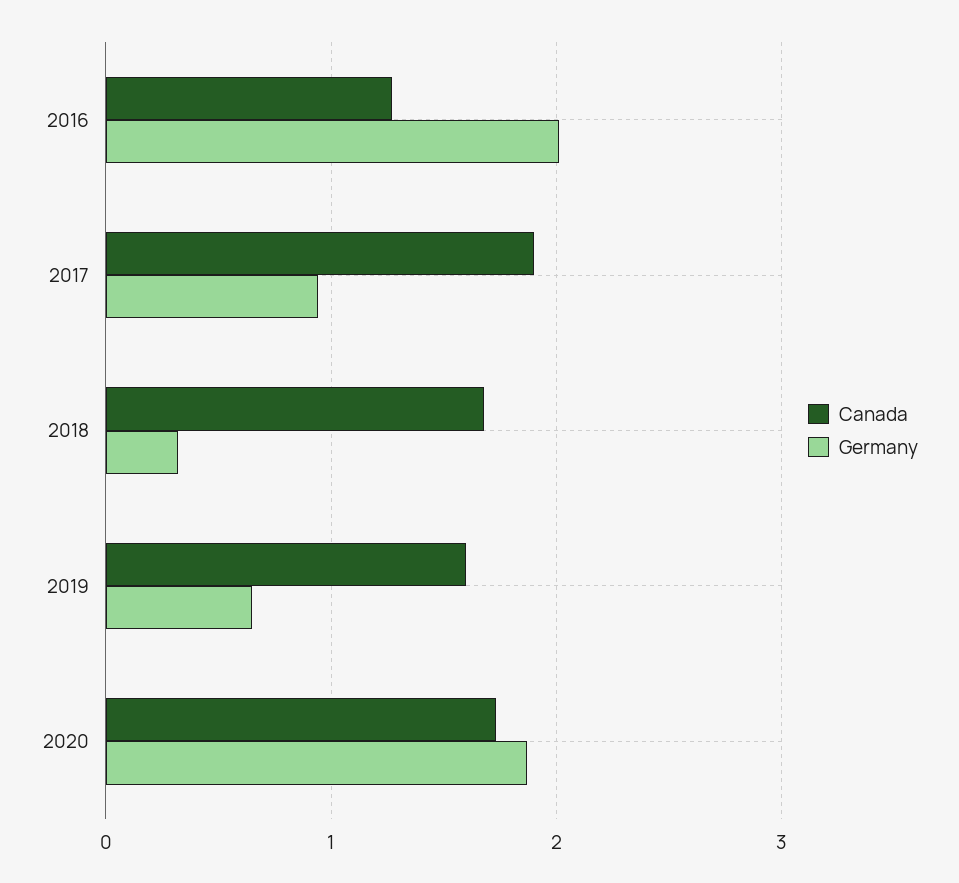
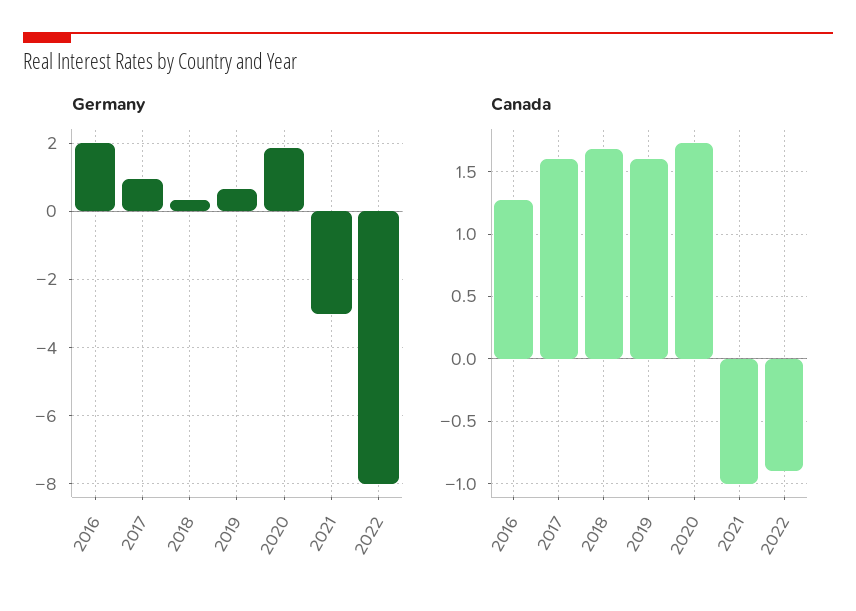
Canada, 2017: 1.9 -> 1.6
Germany, 2021: none -> -3
Germany, 2022: none -> -8
Canada, 2021: none -> -1
Canada, 2022: none -> -0.9

